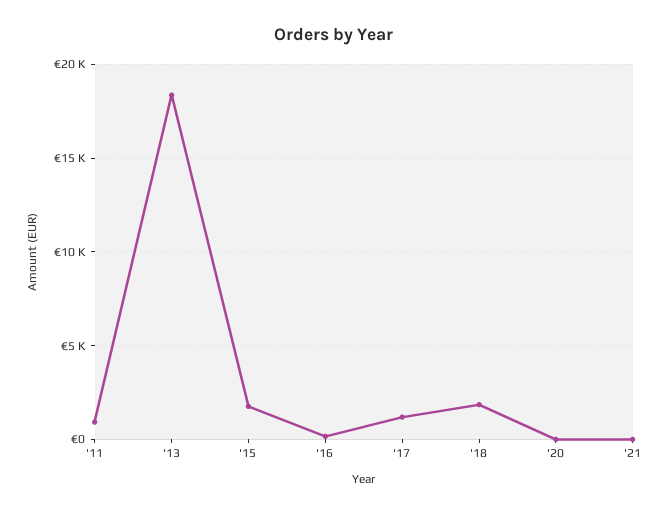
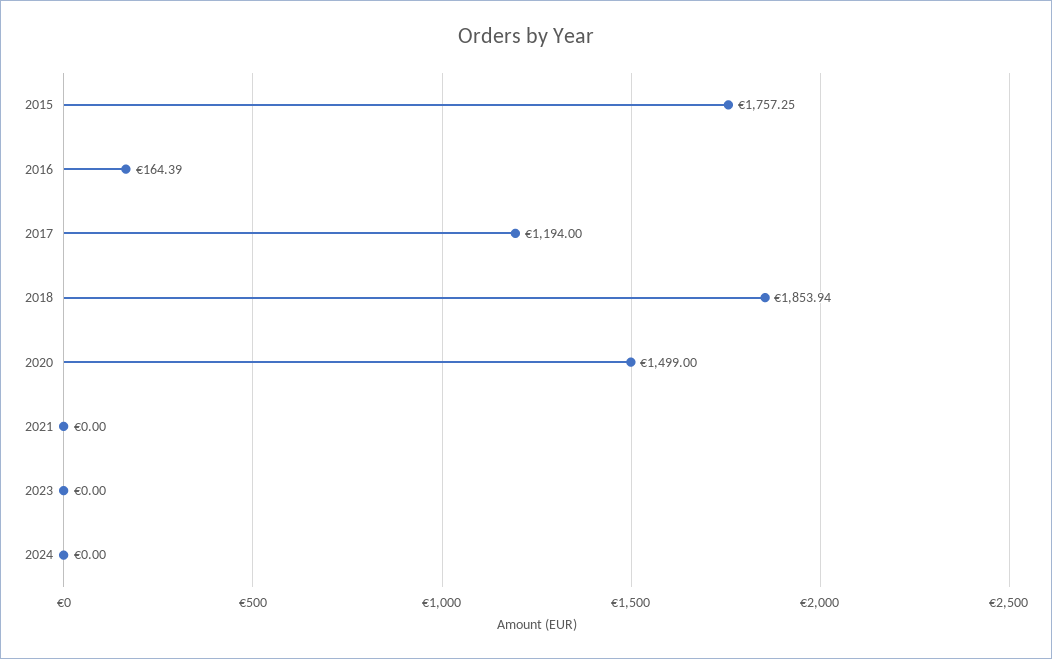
'11: 1000 -> none
'13: 18500 -> none
'20: 0 -> 1499
2023: none -> 0
2024: none -> 0

